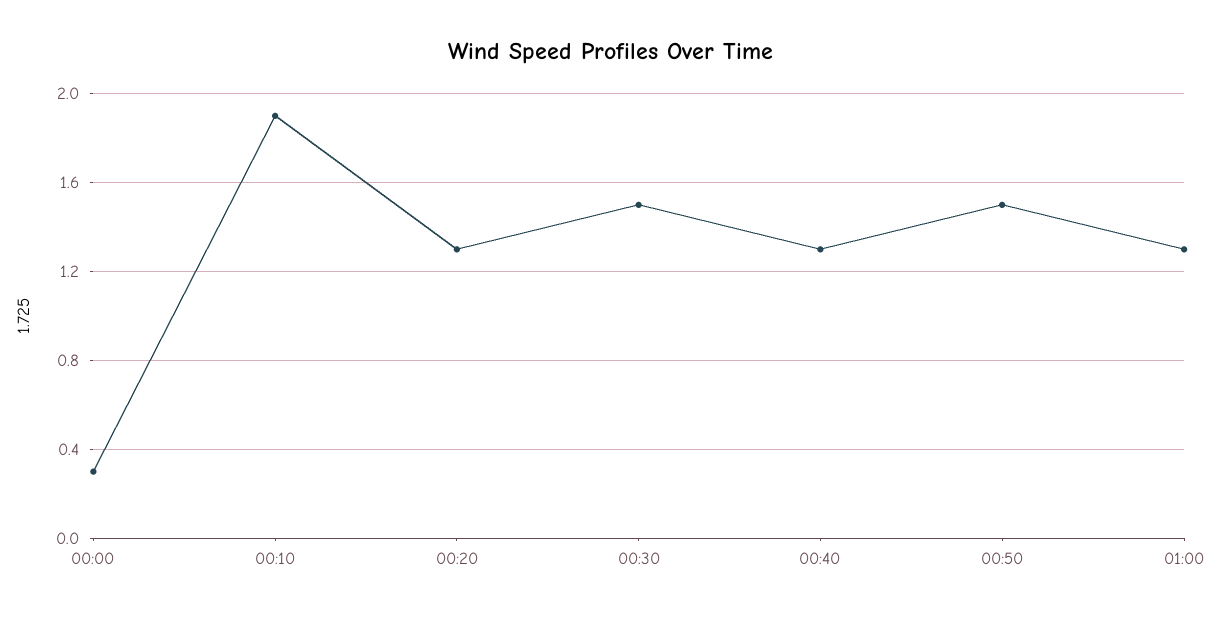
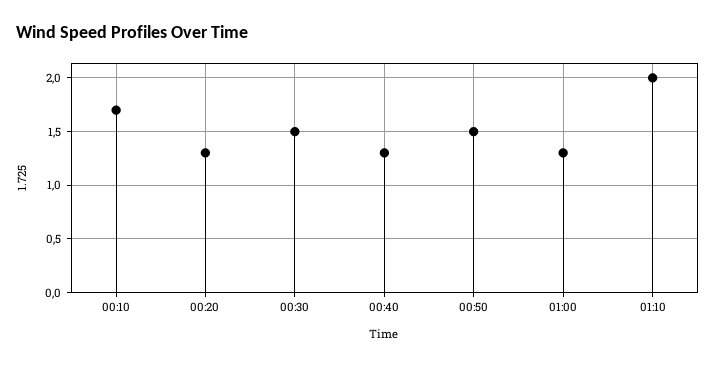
00:00: 0.3 -> none
00:10: 1.9 -> 1.7
01:10: none -> 2

